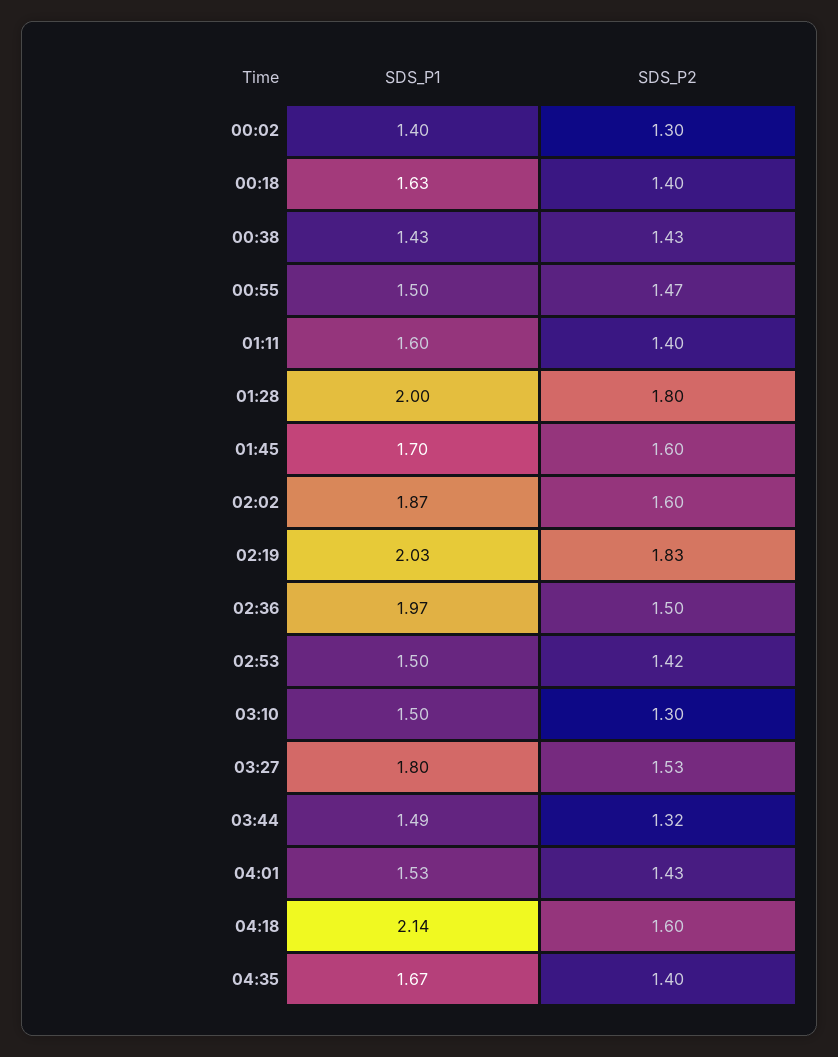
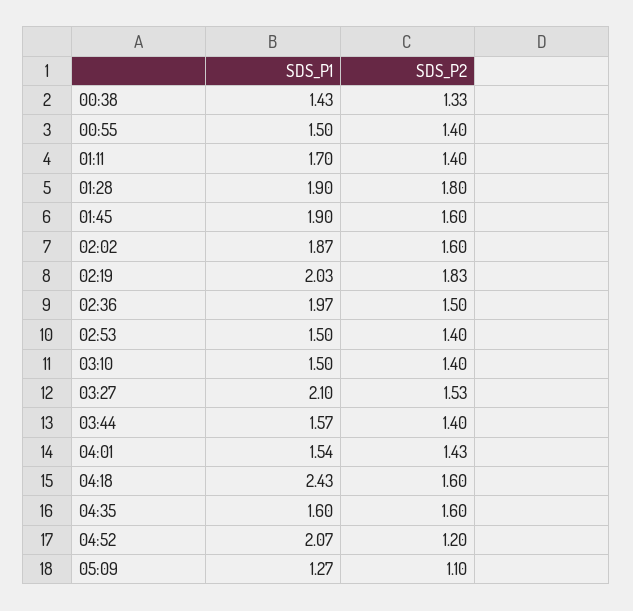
SDS_P1, 00:02: 1.4 -> none
SDS_P2, 00:02: 1.3 -> none
SDS_P1, 00:18: 1.63 -> none
SDS_P2, 00:18: 1.4 -> none
SDS_P2, 00:38: 1.43 -> 1.33
SDS_P2, 00:55: 1.47 -> 1.4
SDS_P1, 01:11: 1.6 -> 1.7
SDS_P1, 01:28: 2 -> 1.9
SDS_P1, 01:45: 1.7 -> 1.9
SDS_P2, 02:53: 1.42 -> 1.4
SDS_P2, 03:10: 1.3 -> 1.4
SDS_P1, 03:27: 1.8 -> 2.1
SDS_P1, 03:44: 1.49 -> 1.57
SDS_P2, 03:44: 1.32 -> 1.4
SDS_P1, 04:01: 1.53 -> 1.54
SDS_P1, 04:18: 2.14 -> 2.43
SDS_P1, 04:35: 1.67 -> 1.6
SDS_P2, 04:35: 1.4 -> 1.6
SDS_P1, 04:52: none -> 2.07
SDS_P2, 04:52: none -> 1.2
SDS_P1, 05:09: none -> 1.27
SDS_P2, 05:09: none -> 1.1

